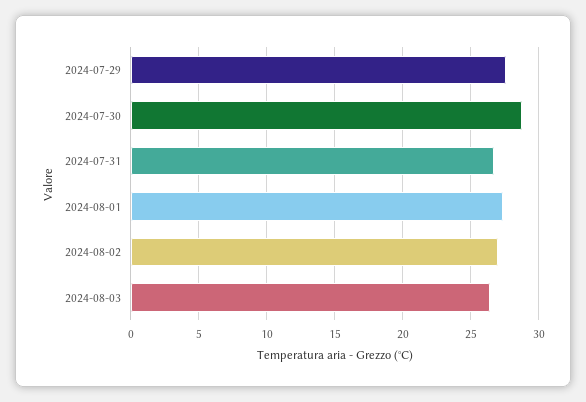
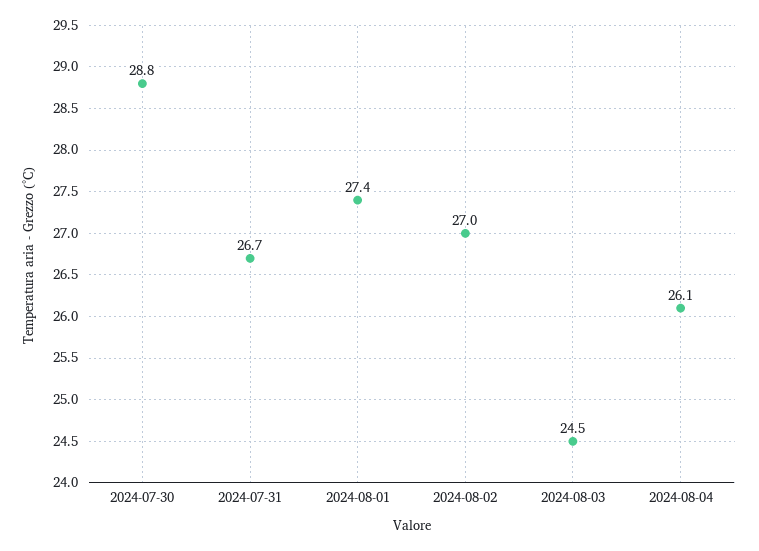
2024-07-29: 27.5 -> none
2024-08-03: 26.5 -> 24.5
2024-08-04: none -> 26.1

